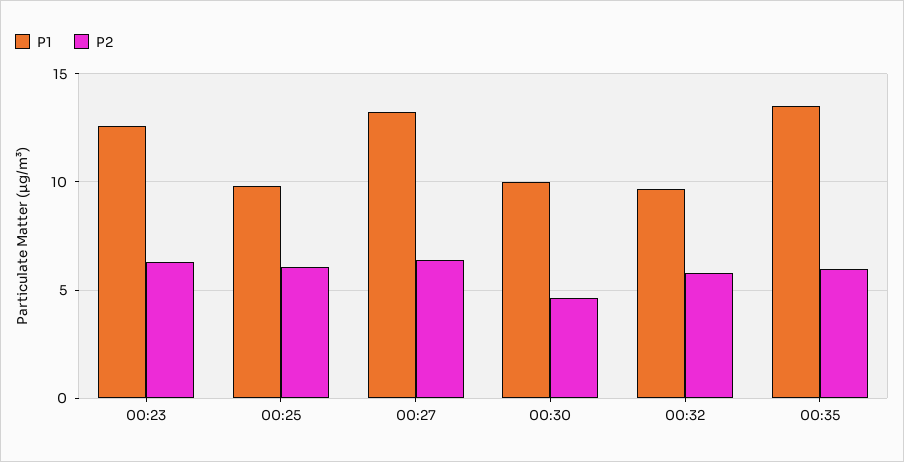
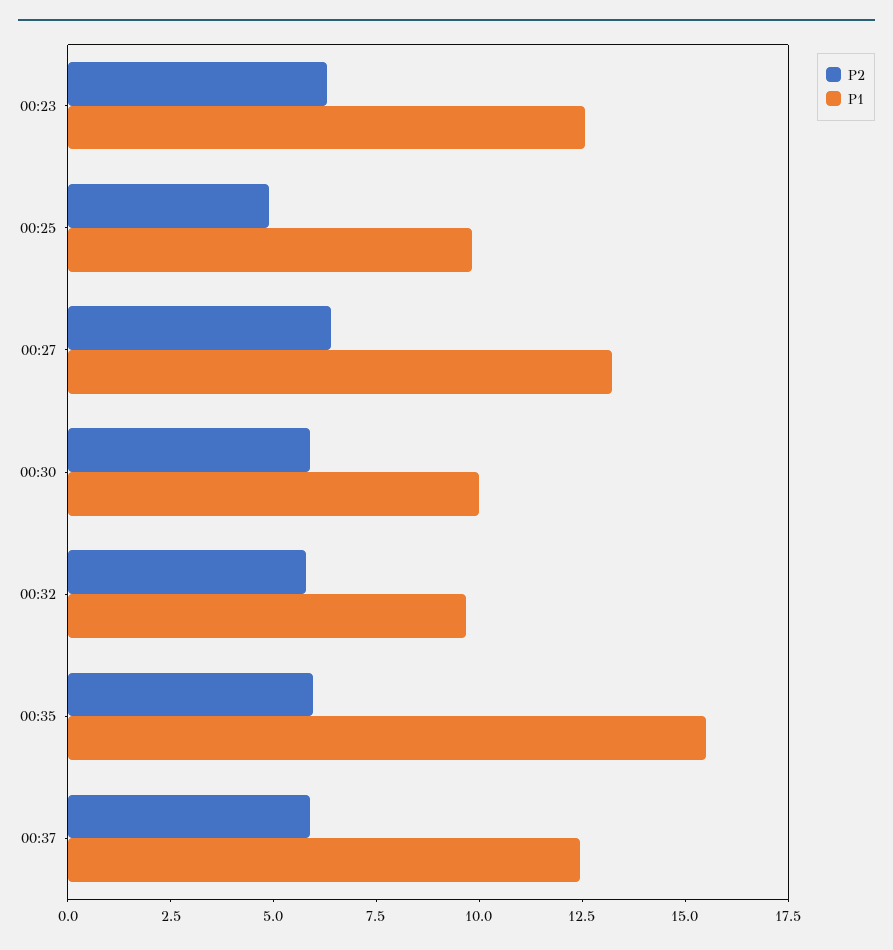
P2, 00:25: 6 -> 5
P2, 00:30: 4.5 -> 6
P1, 00:35: 13.5 -> 15.5
P2, 00:37: none -> 6
P1, 00:37: none -> 12.5

